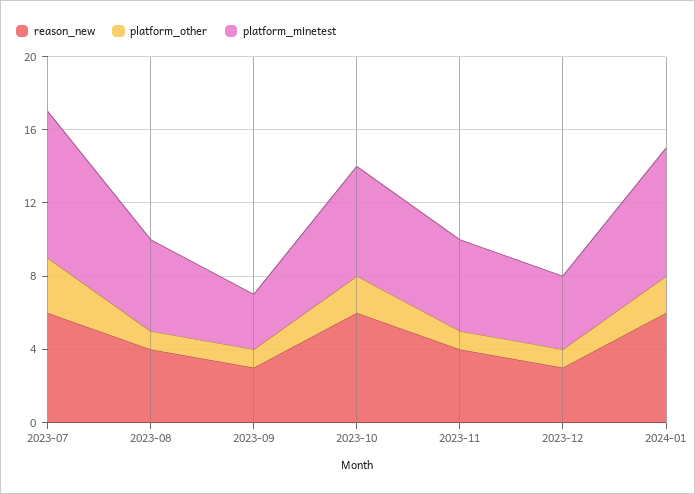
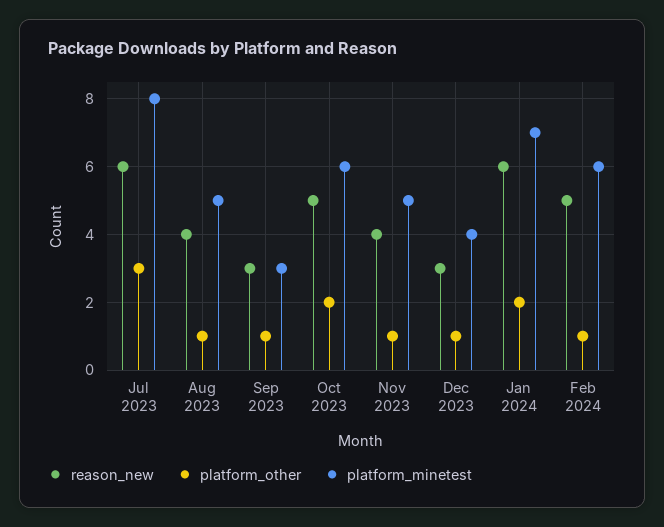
reason_new, 2023-10: 6 -> 5
reason_new, Feb 2024: none -> 5
platform_other, Feb 2024: none -> 1
platform_minetest, Feb 2024: none -> 6

